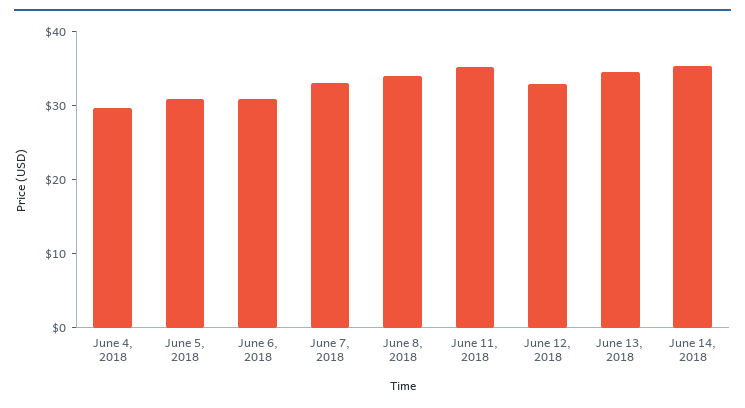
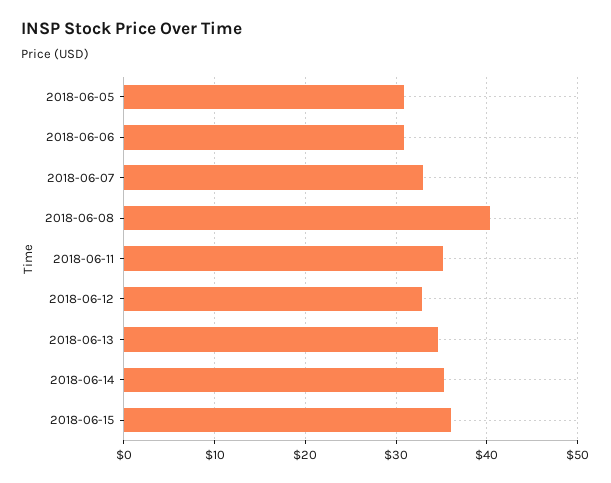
June 4, 2018: 30 -> none
June 8, 2018: 34 -> 40
2018-06-15: none -> 36

